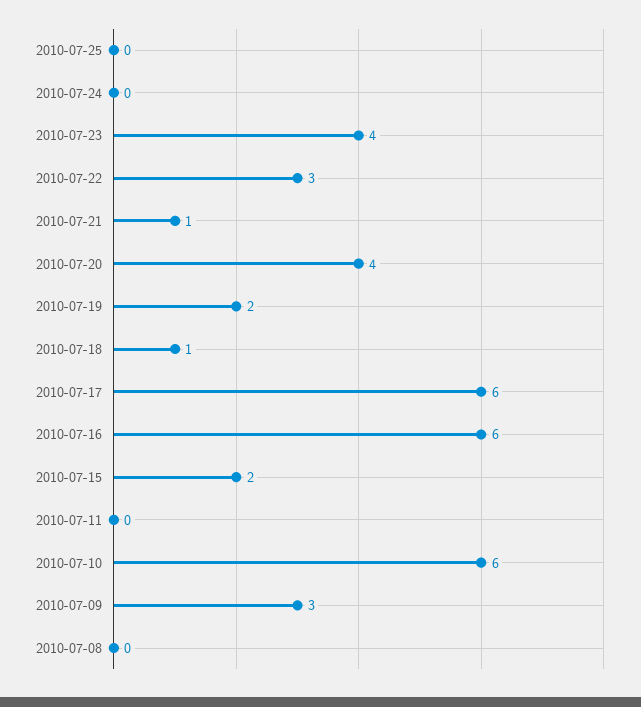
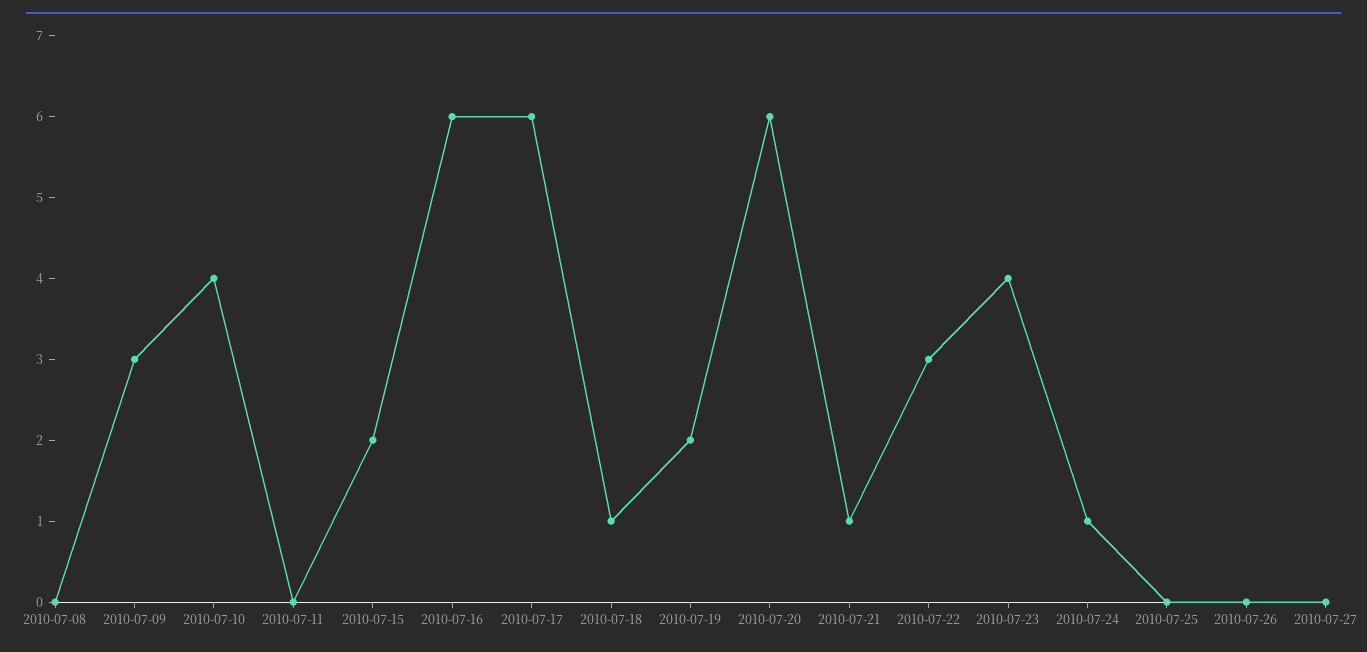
2010-07-24: 0 -> 1
2010-07-20: 4 -> 6
2010-07-10: 6 -> 4
2010-07-26: none -> 0
2010-07-27: none -> 0

